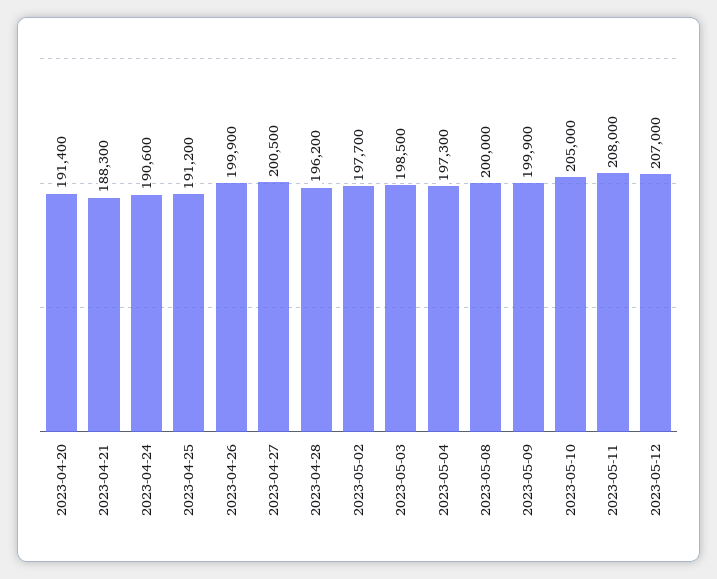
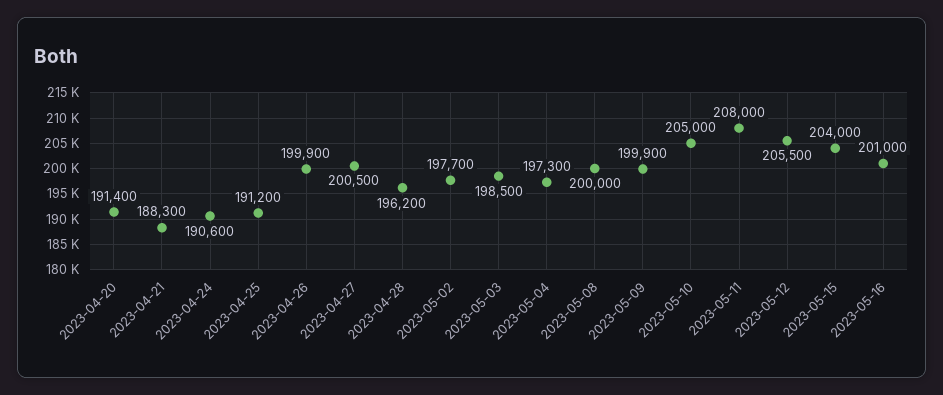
2023-05-12: 207000 -> 205500
2023-05-15: none -> 204000
2023-05-16: none -> 201000

